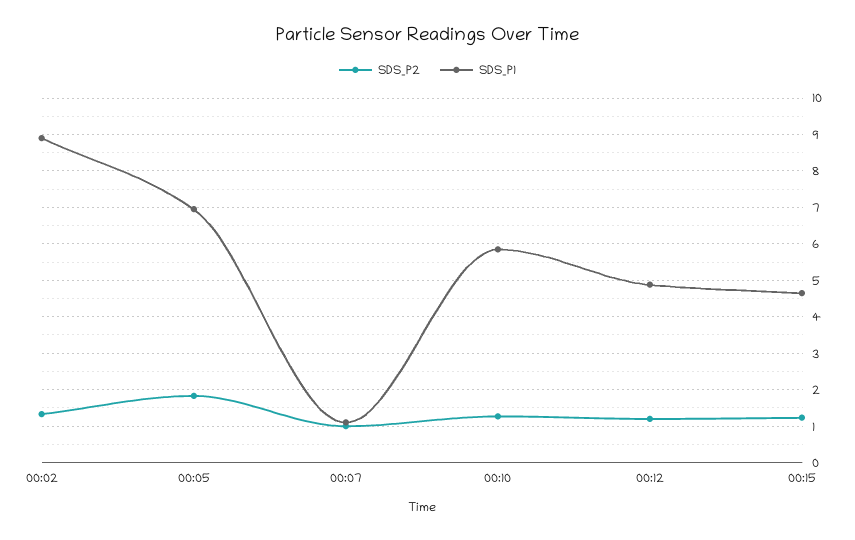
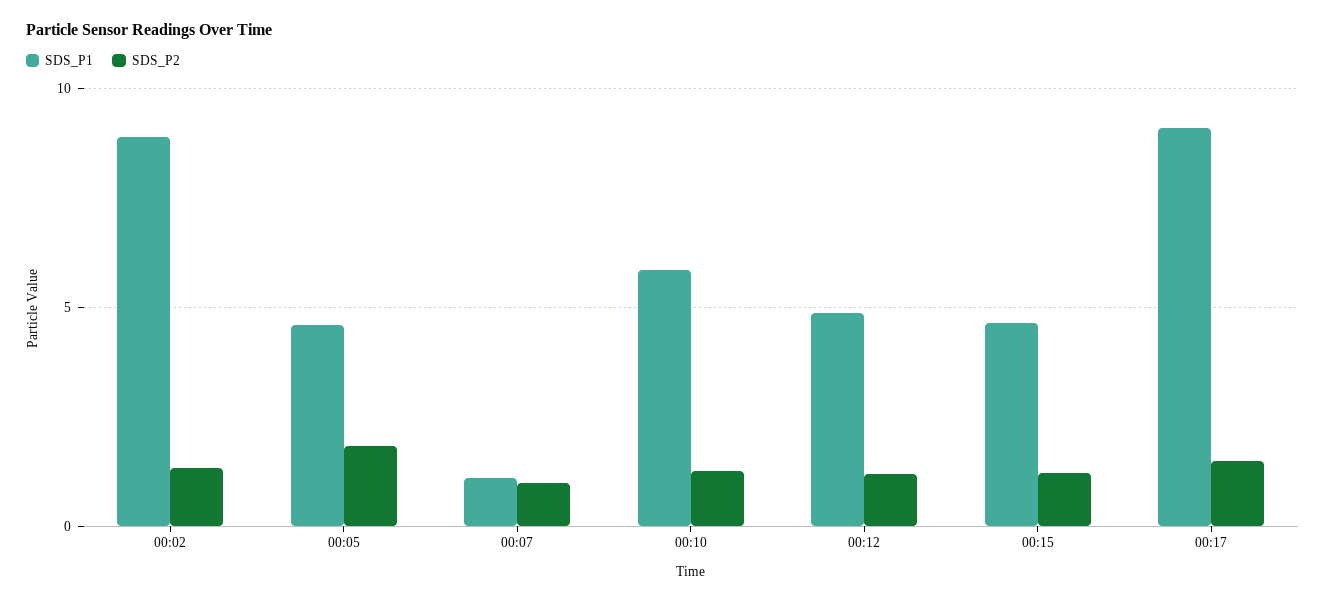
SDS_P1, 00:05: 7 -> 4.5
SDS_P1, 00:17: none -> 9
SDS_P2, 00:17: none -> 1.5

